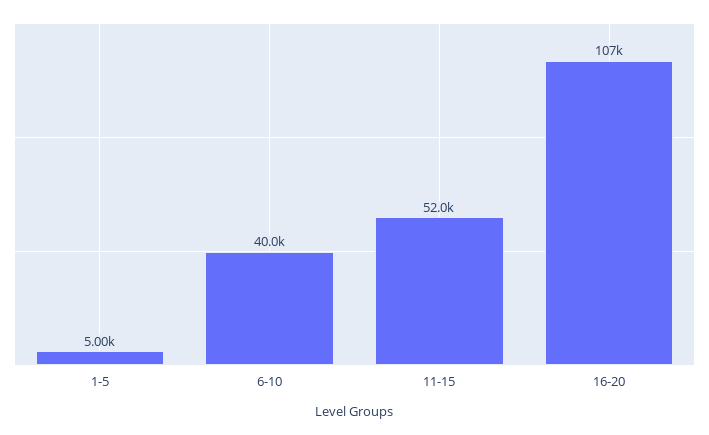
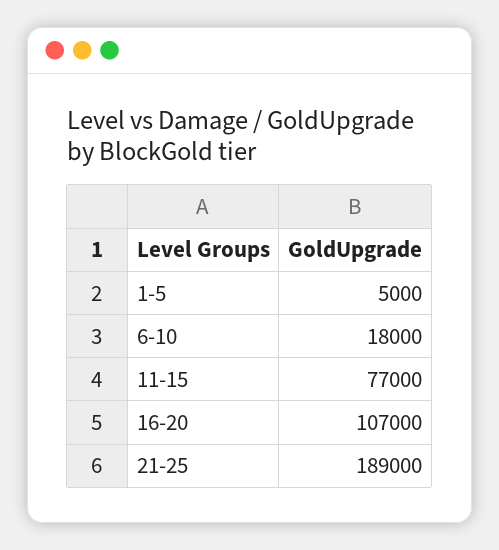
6-10: 40000 -> 18000
11-15: 52000 -> 77000
21-25: none -> 189000

